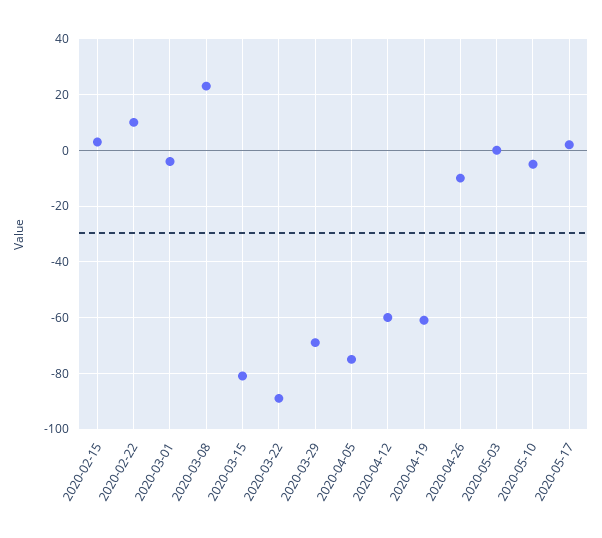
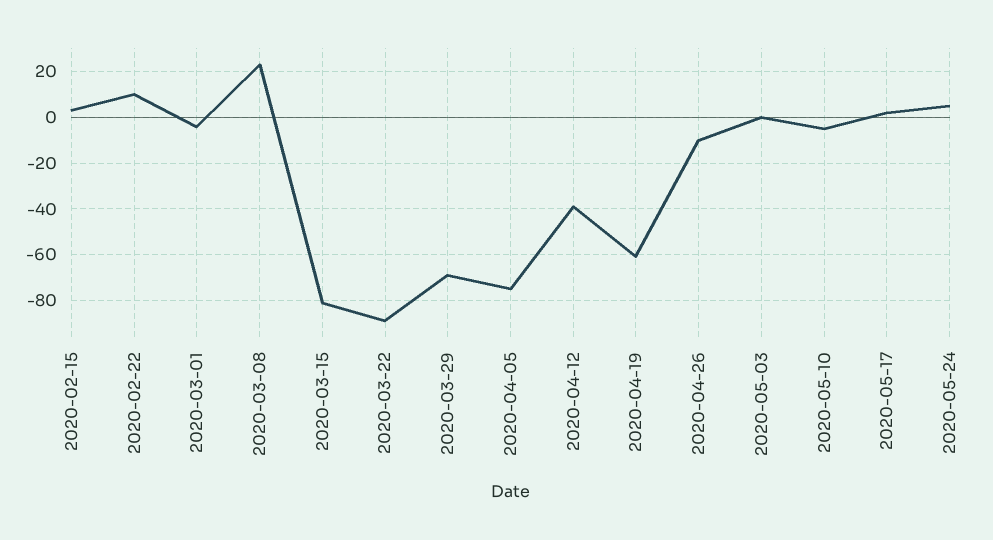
2020-04-12: -60 -> -40
2020-05-24: none -> 5

